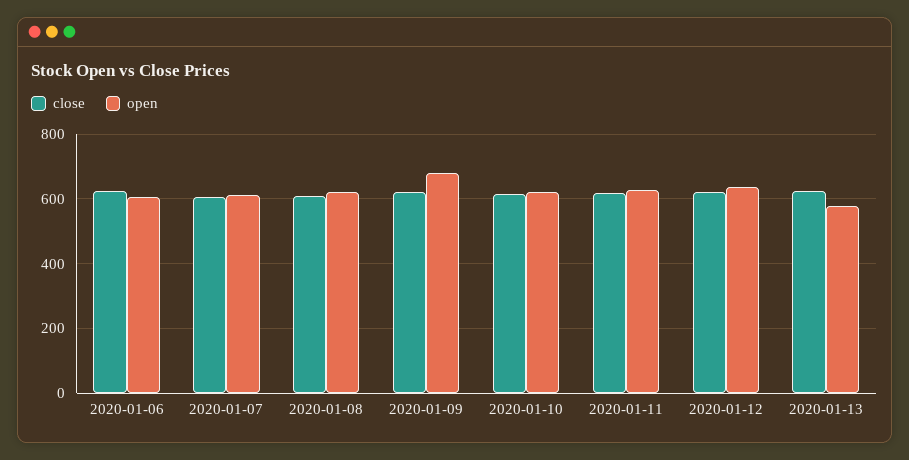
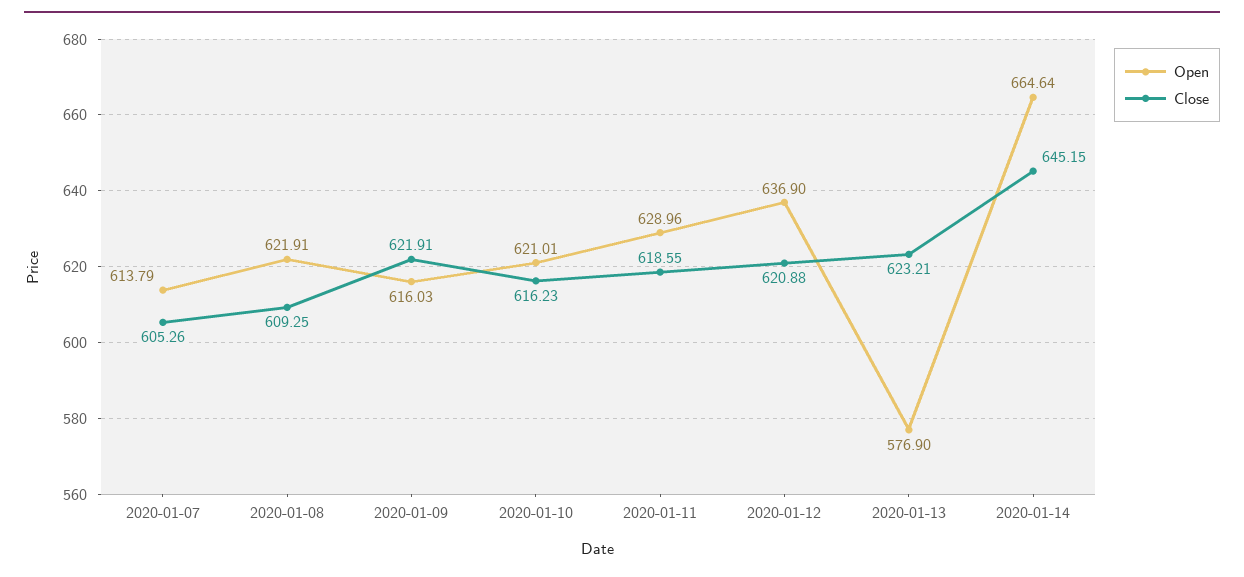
close, 2020-01-06: 620 -> none
open, 2020-01-06: 600 -> none
open, 2020-01-09: 680 -> 616.03
open, 2020-01-14: none -> 664.64
close, 2020-01-14: none -> 645.15

